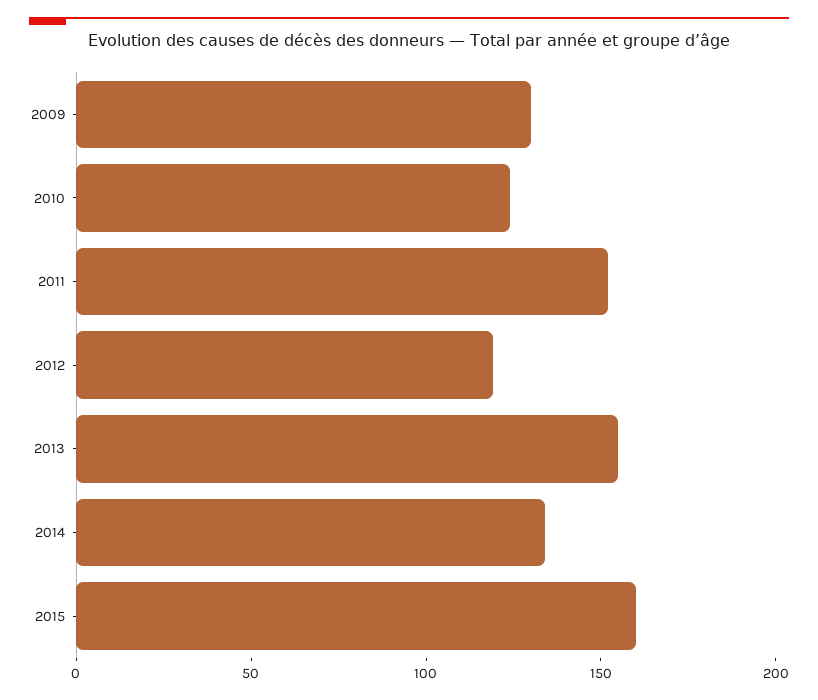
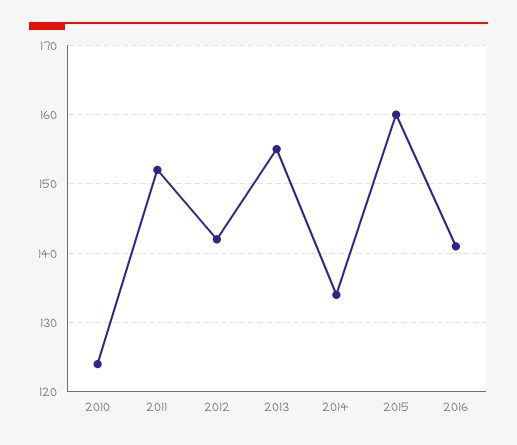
2009: 130 -> none
2012: 120 -> 142
2016: none -> 141

